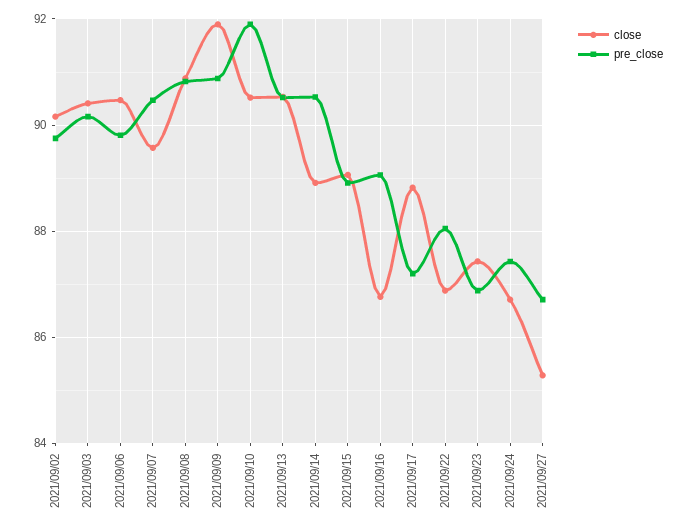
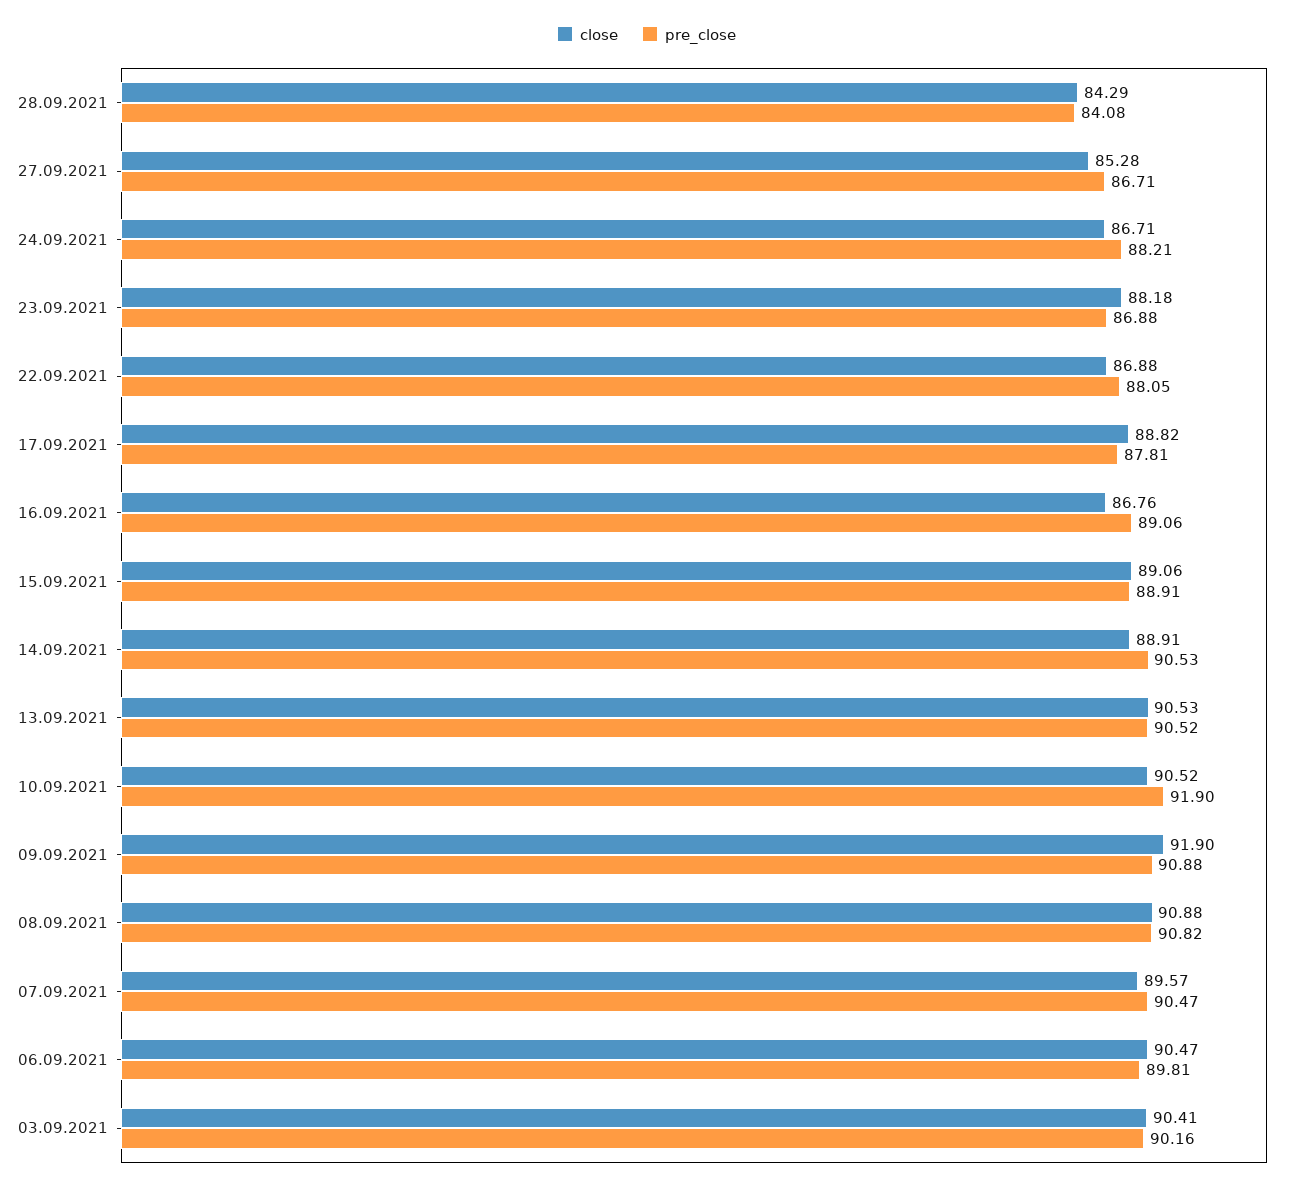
close, 2021/09/02: 90.2 -> none
pre_close, 2021/09/02: 89.8 -> none
pre_close, 2021/09/17: 87.2 -> 87.81
close, 2021/09/23: 87.4 -> 88.18
pre_close, 2021/09/24: 87.4 -> 88.21
close, 28.09.2021: none -> 84.29
pre_close, 28.09.2021: none -> 84.08

